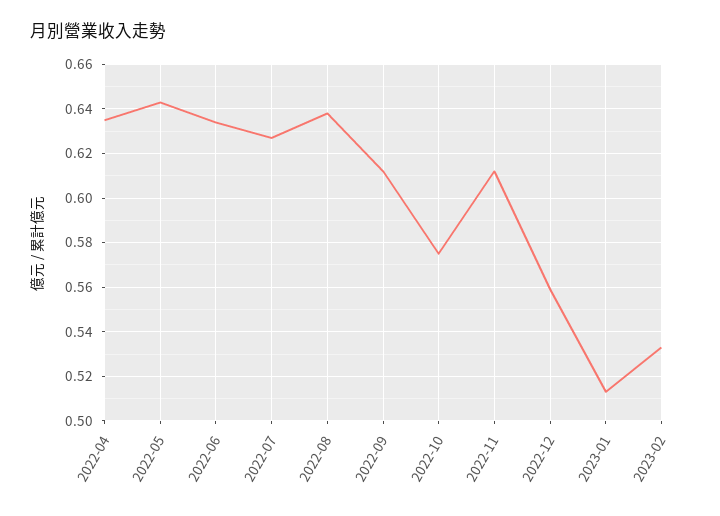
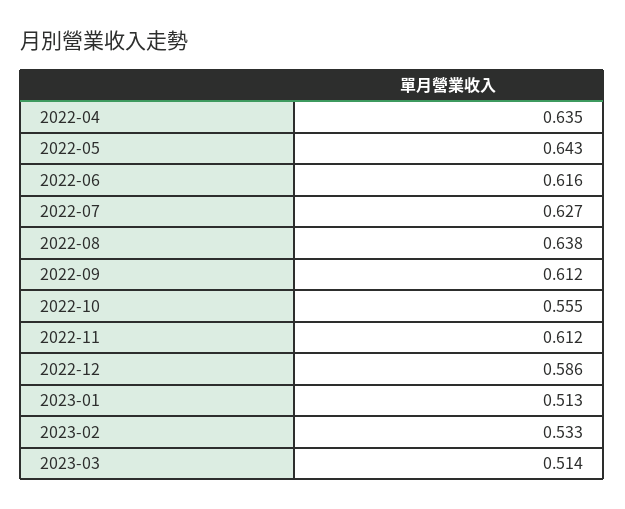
2022-06: 0.635 -> 0.616
2022-10: 0.575 -> 0.555
2022-12: 0.56 -> 0.586
2023-03: none -> 0.514

